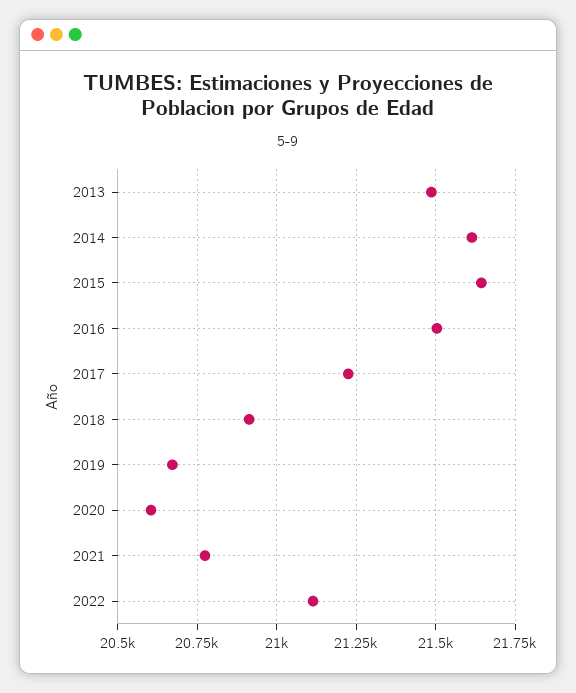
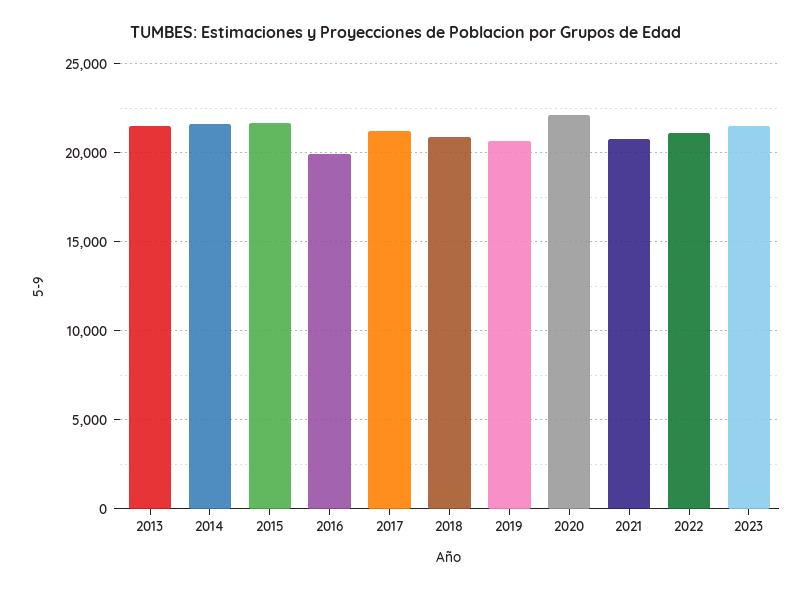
2016: 21500 -> 20000
2020: 20600 -> 22000
2023: none -> 21500

